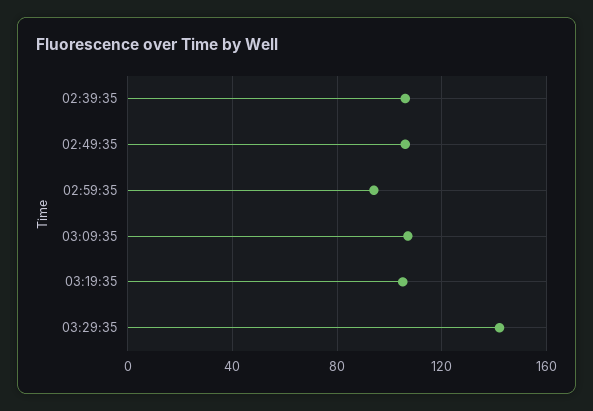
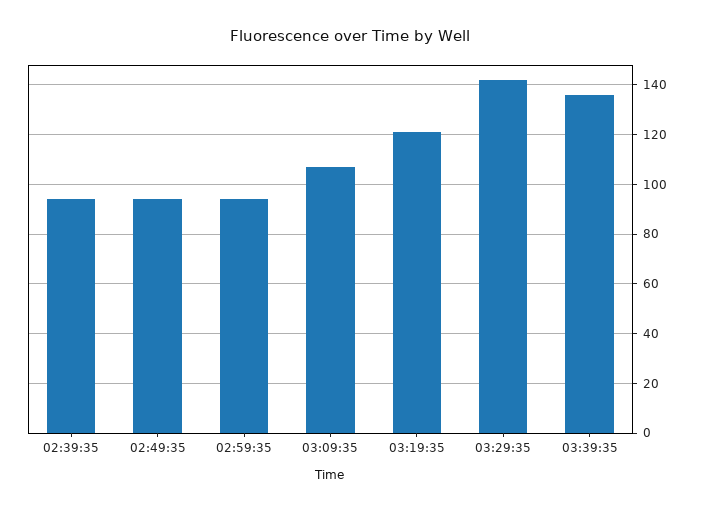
02:39:35: 105 -> 95
02:49:35: 105 -> 95
03:19:35: 105 -> 120
03:39:35: none -> 135

